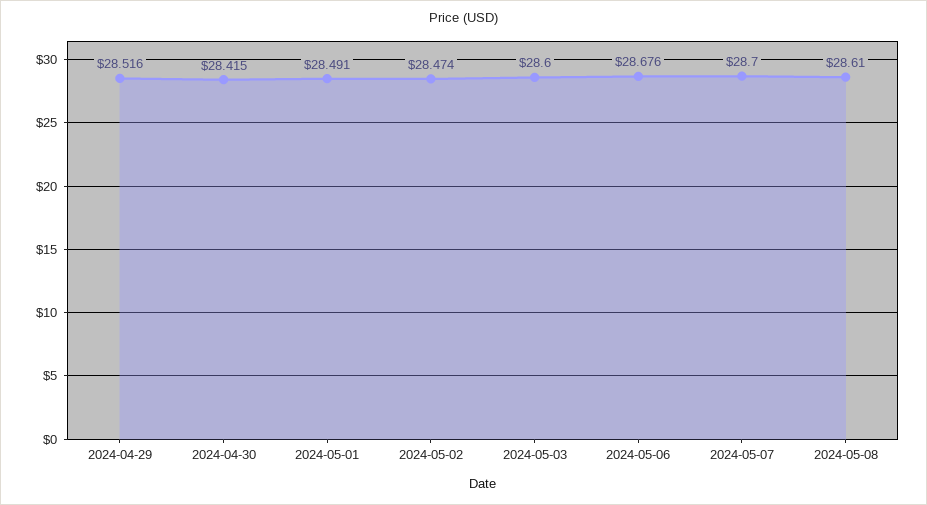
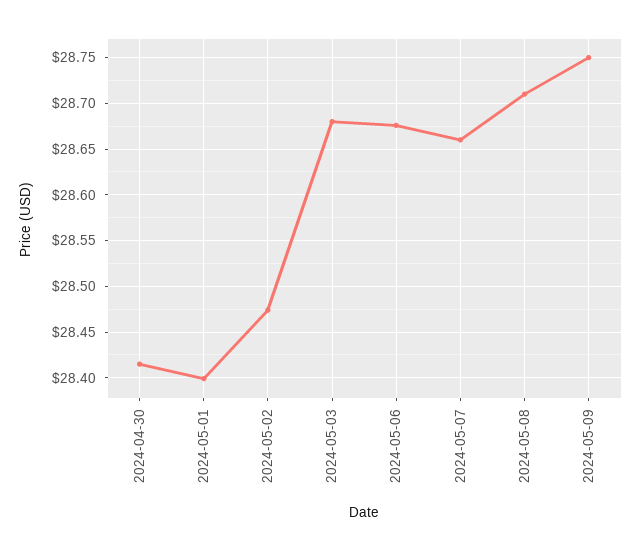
2024-04-29: 28.516 -> none
2024-05-01: 28.491 -> 28.4
2024-05-03: 28.6 -> 28.68
2024-05-07: 28.7 -> 28.66
2024-05-08: 28.61 -> 28.71
2024-05-09: none -> 28.75

